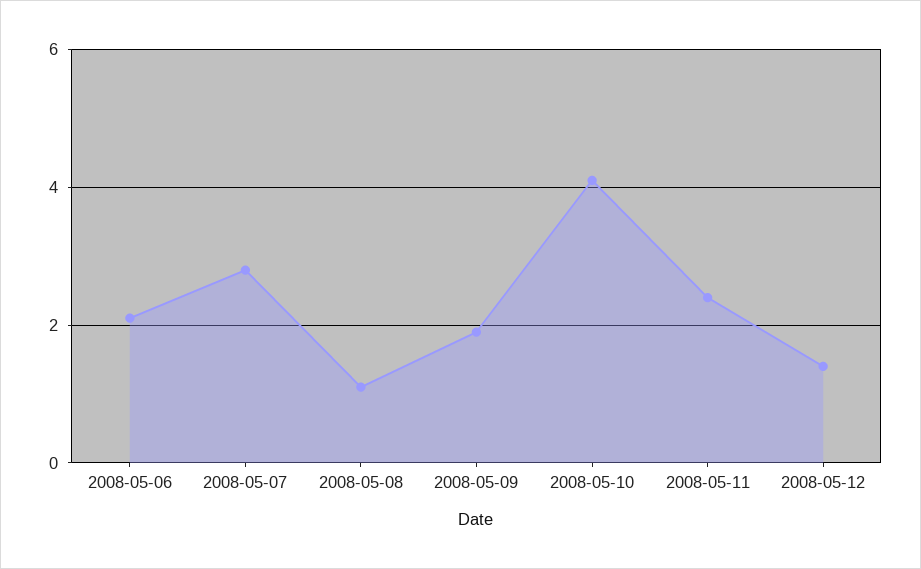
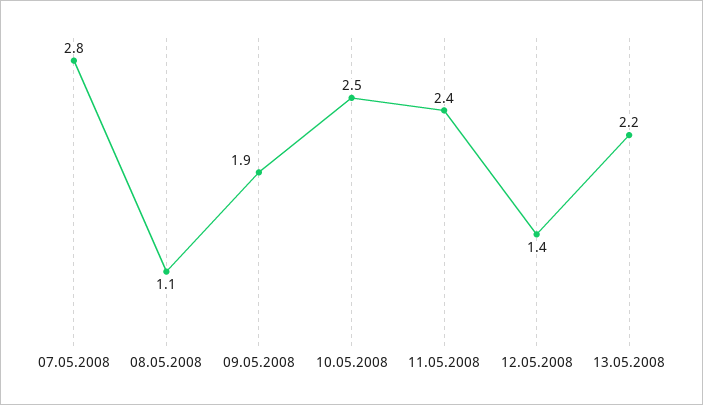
2008-05-06: 2 -> none
2008-05-10: 4 -> 2.5
13.05.2008: none -> 2.2

